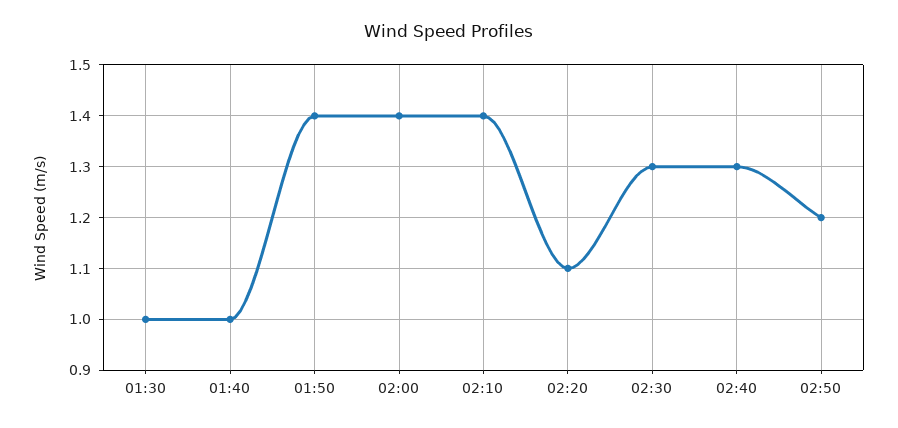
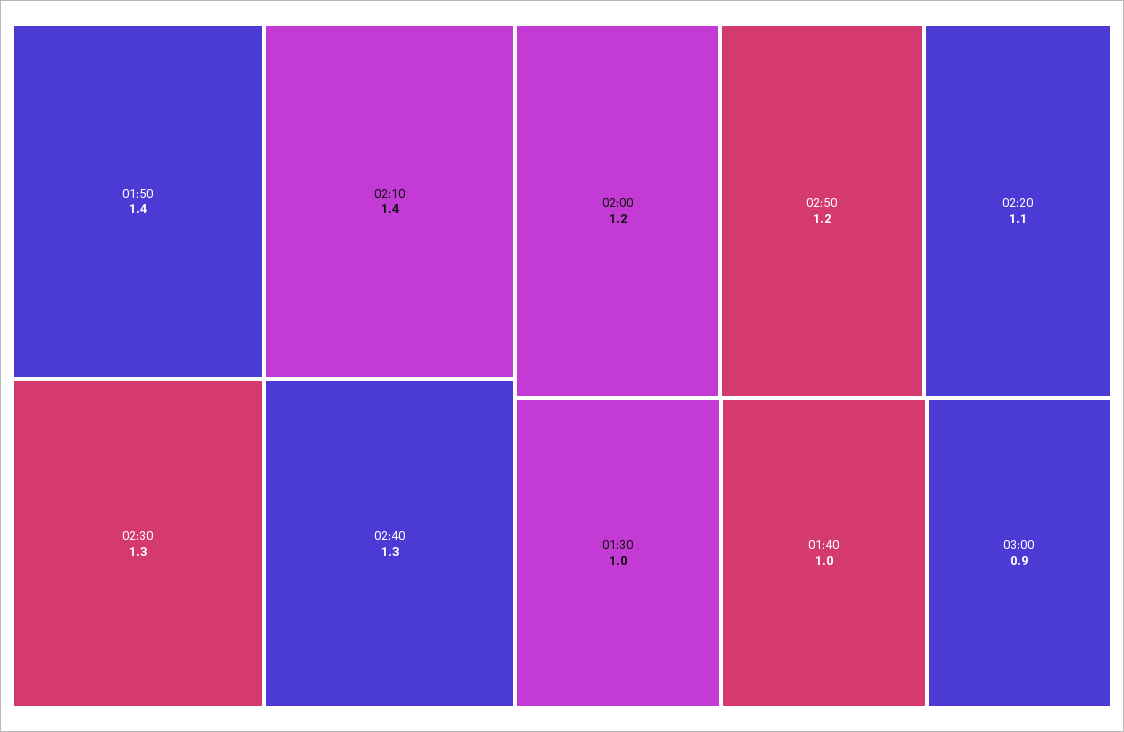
02:00: 1.4 -> 1.2
03:00: none -> 0.9

